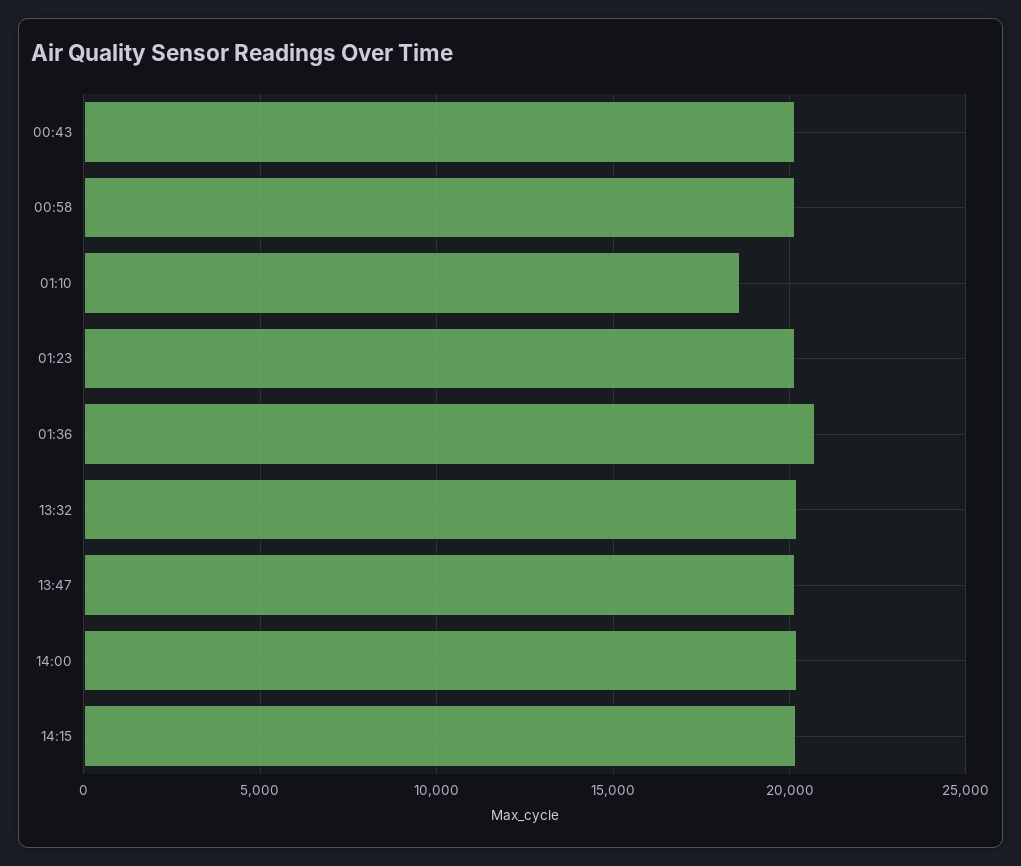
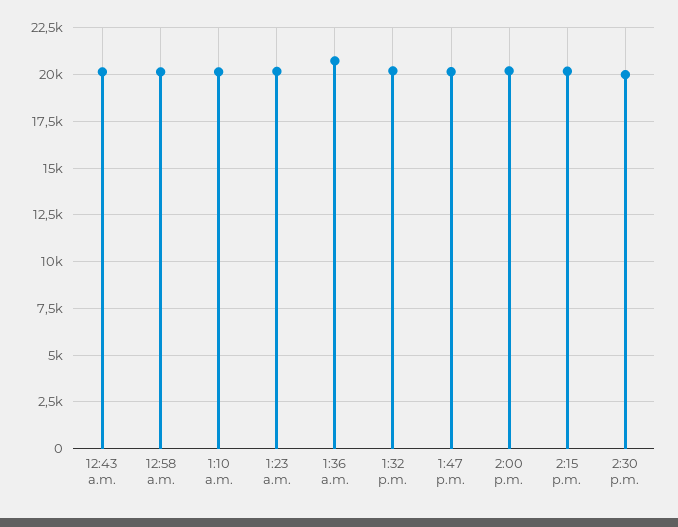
01:10: 18500 -> 20000
2:30 p.m.: none -> 20000

